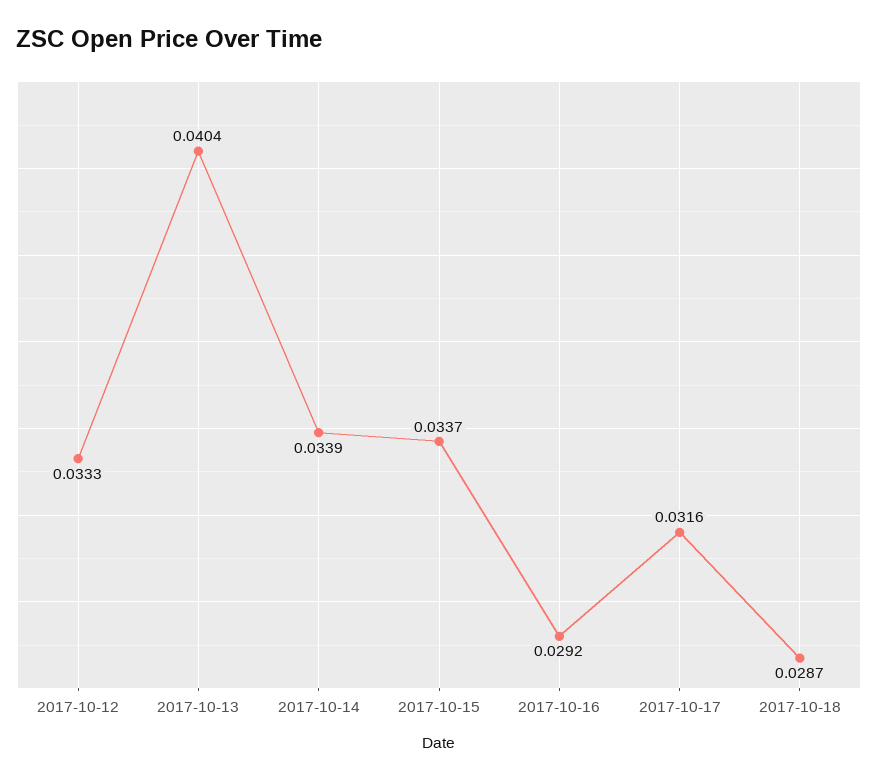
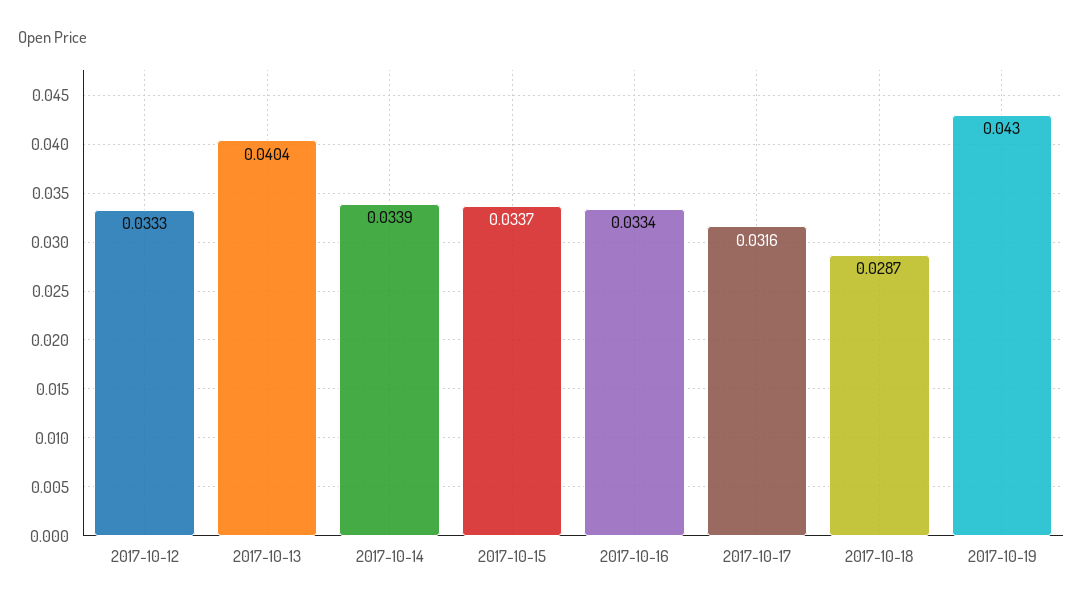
2017-10-16: 0.0292 -> 0.0334
2017-10-19: none -> 0.043

